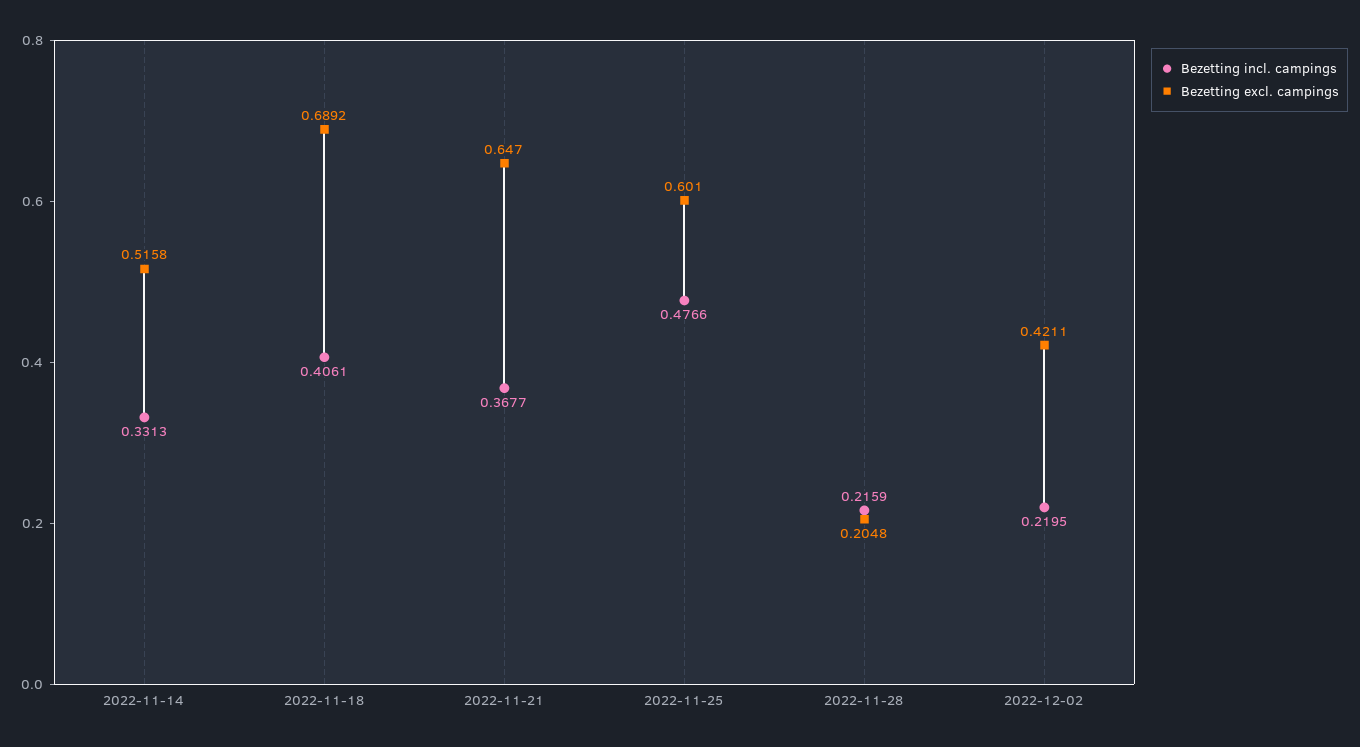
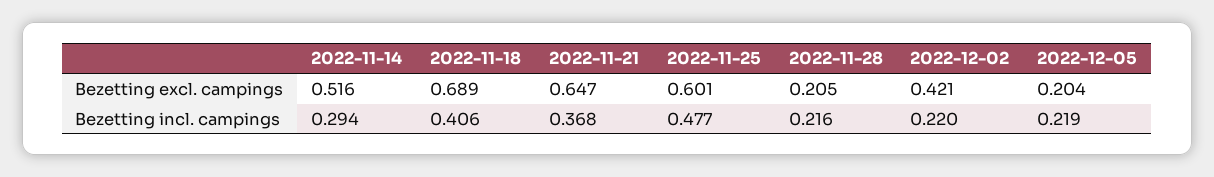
Bezetting incl. campings, 2022-11-14: 0.3313 -> 0.294
Bezetting excl. campings, 2022-12-05: none -> 0.204
Bezetting incl. campings, 2022-12-05: none -> 0.219

